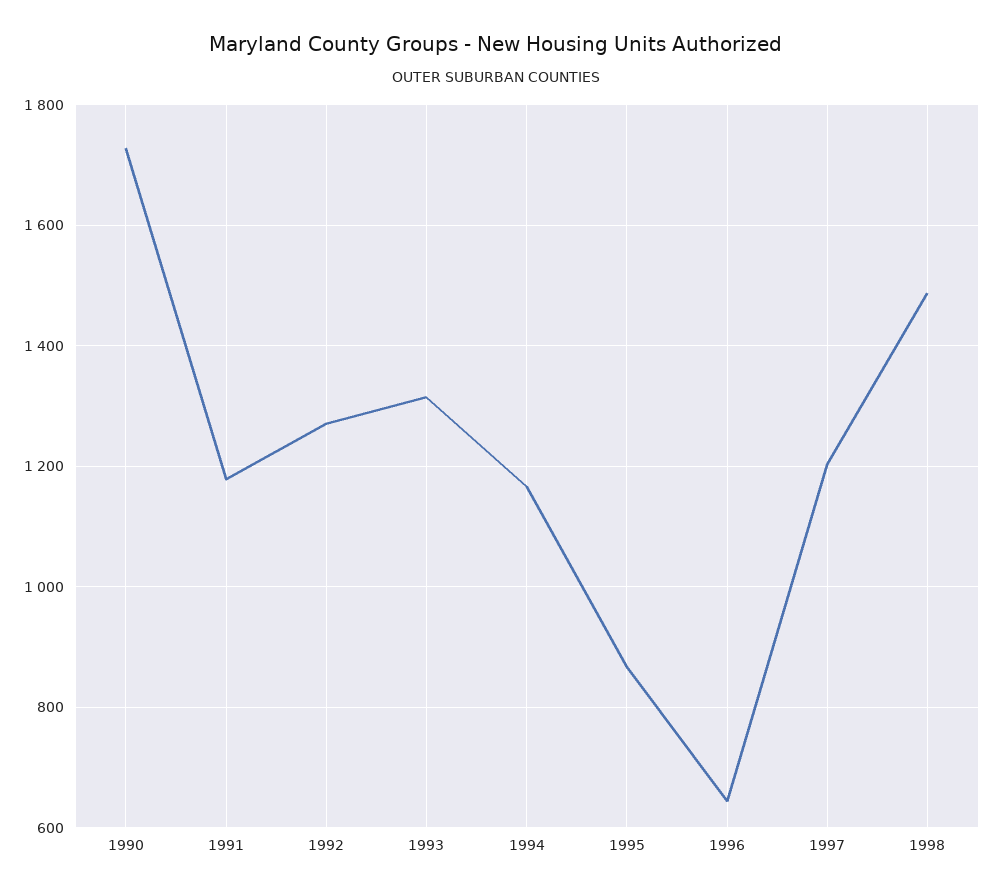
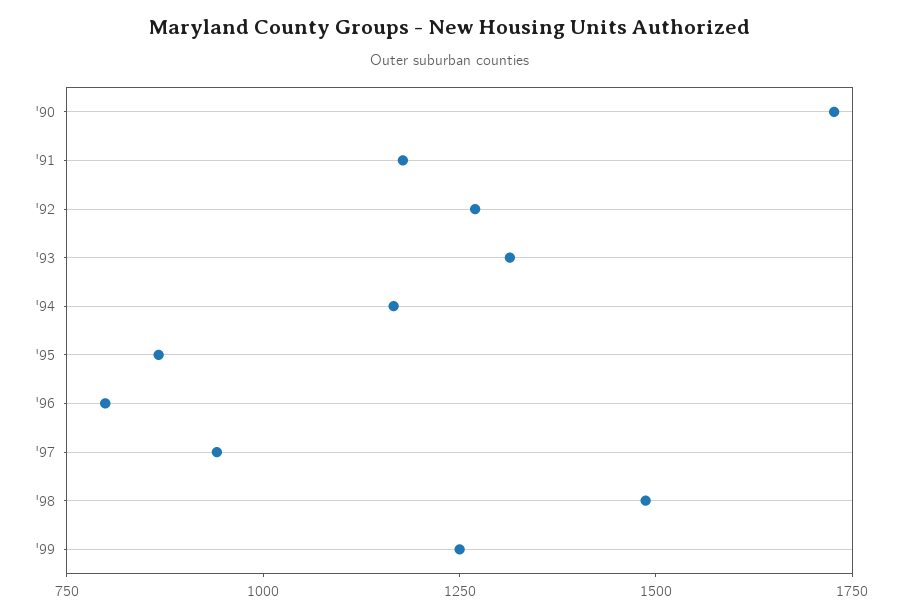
1996: 640 -> 800
1997: 1200 -> 950
'99: none -> 1250

